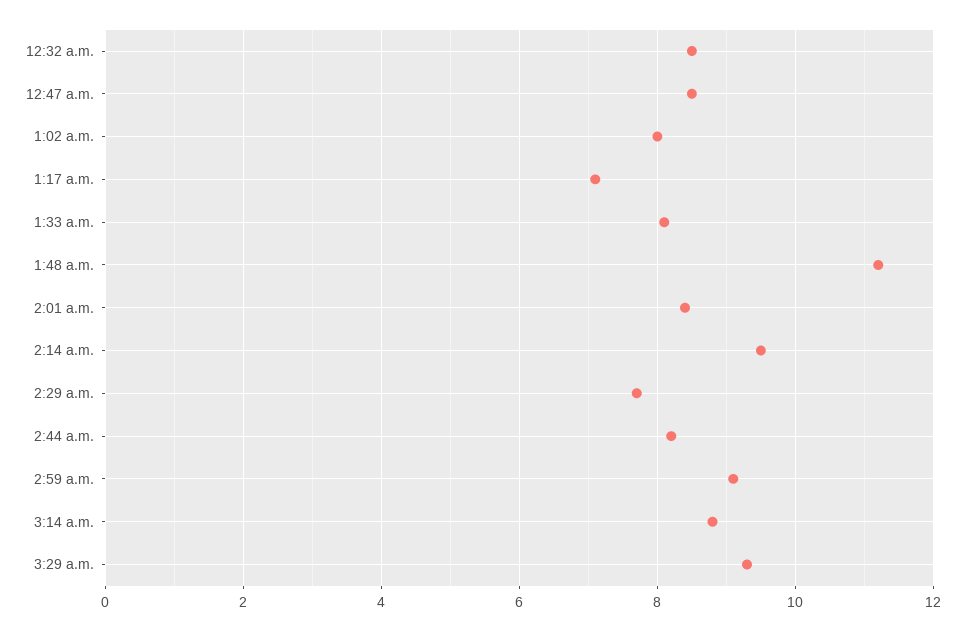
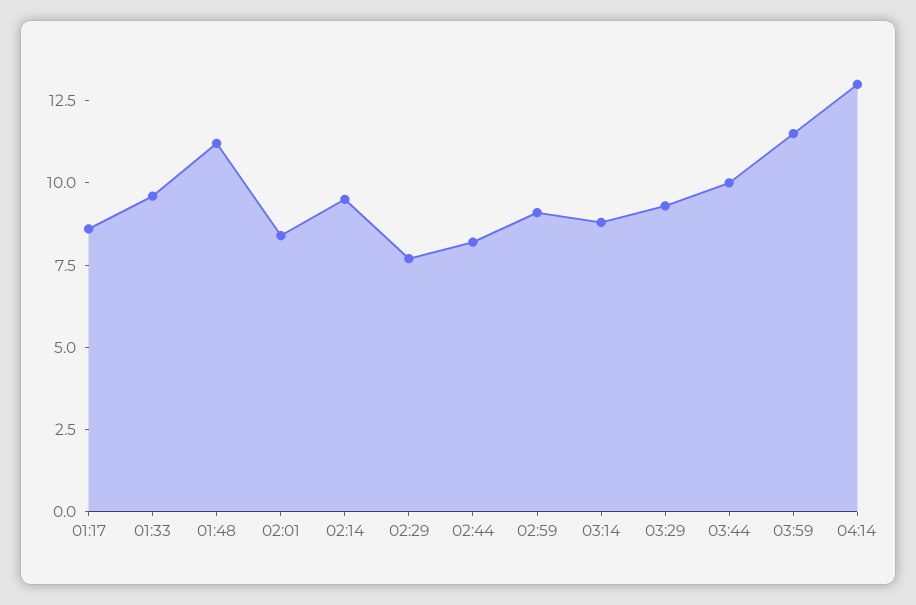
12:32 a.m.: 8.5 -> none
12:47 a.m.: 8.5 -> none
1:02 a.m.: 8 -> none
1:17 a.m.: 7 -> 8.5
1:33 a.m.: 8 -> 9.5
03:44: none -> 10
03:59: none -> 11.5
04:14: none -> 13

